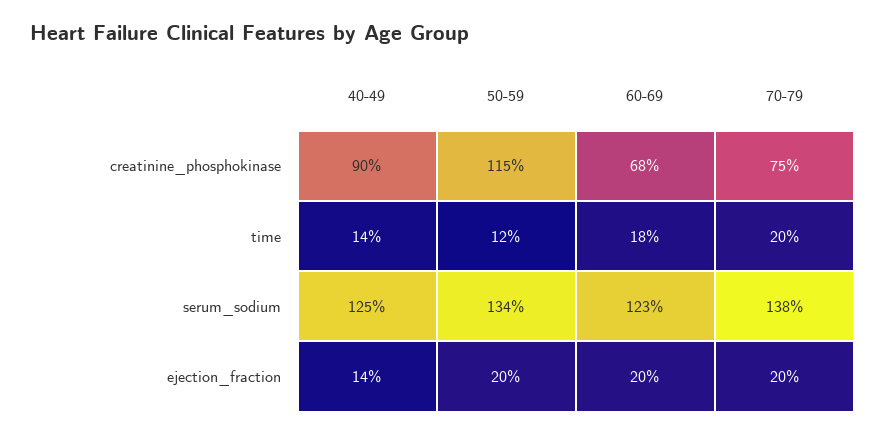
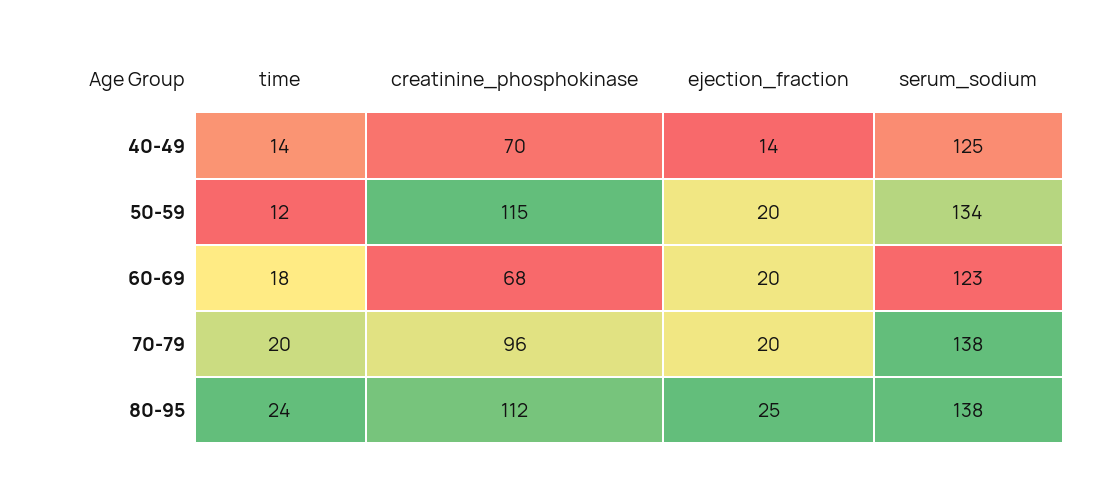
40-49, creatinine_phosphokinase: 90 -> 70
70-79, creatinine_phosphokinase: 75 -> 96
80-95, time: none -> 24
80-95, creatinine_phosphokinase: none -> 112
80-95, ejection_fraction: none -> 25
80-95, serum_sodium: none -> 138

